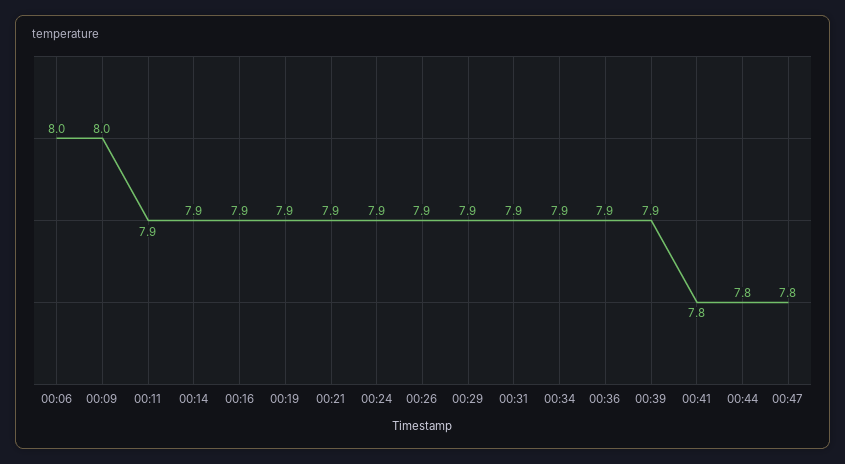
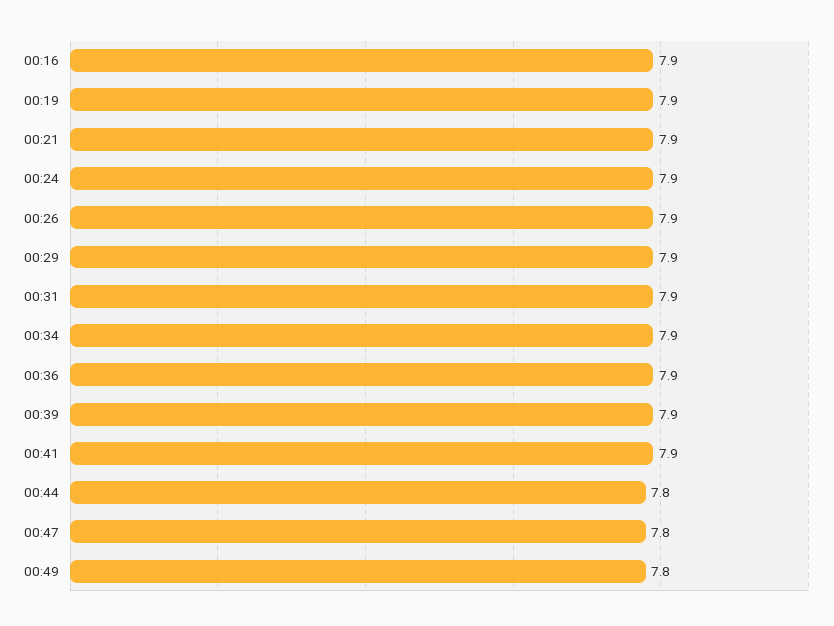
00:06: 8 -> none
00:09: 8 -> none
00:11: 7.9 -> none
00:14: 7.9 -> none
00:41: 7.8 -> 7.9
00:49: none -> 7.8

